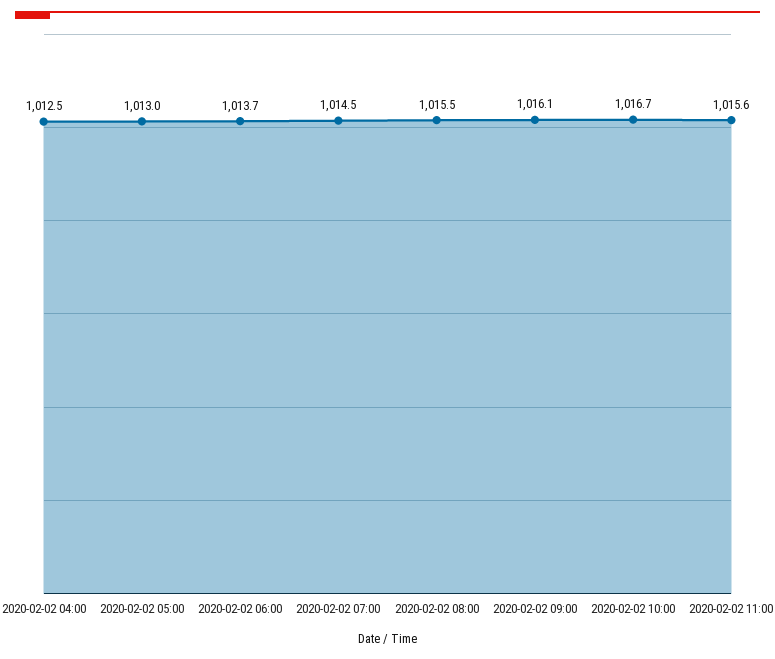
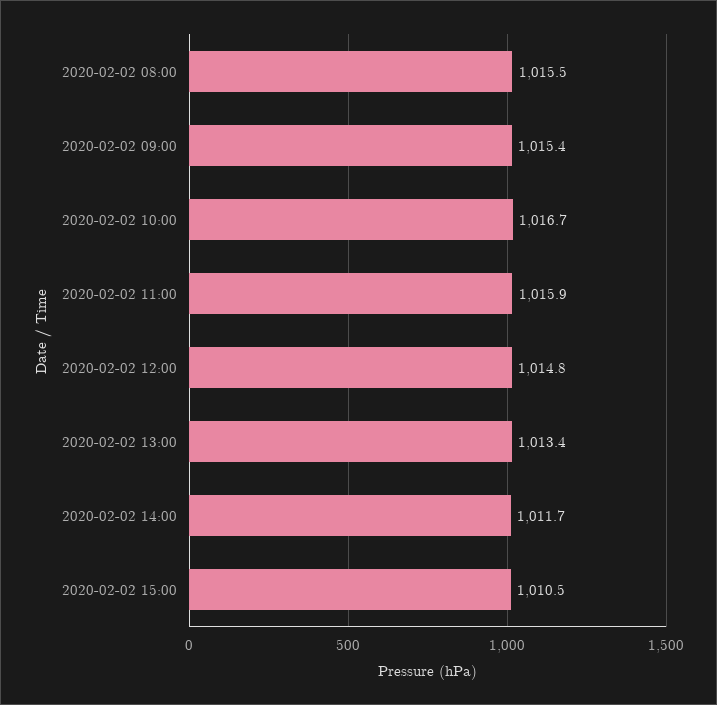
2020-02-02 04:00: 1012.5 -> none
2020-02-02 05:00: 1013 -> none
2020-02-02 06:00: 1013.7 -> none
2020-02-02 07:00: 1014.5 -> none
2020-02-02 09:00: 1016.1 -> 1015.4
2020-02-02 11:00: 1015.6 -> 1015.9
2020-02-02 12:00: none -> 1014.8
2020-02-02 13:00: none -> 1013.4
2020-02-02 14:00: none -> 1011.7
2020-02-02 15:00: none -> 1010.5

